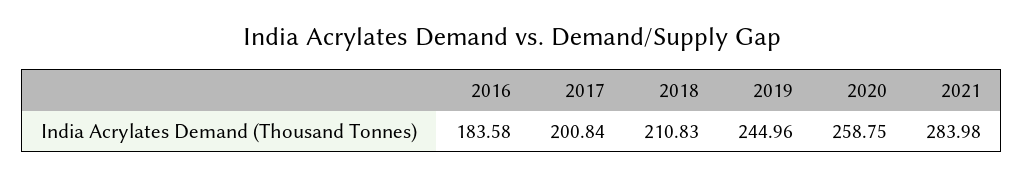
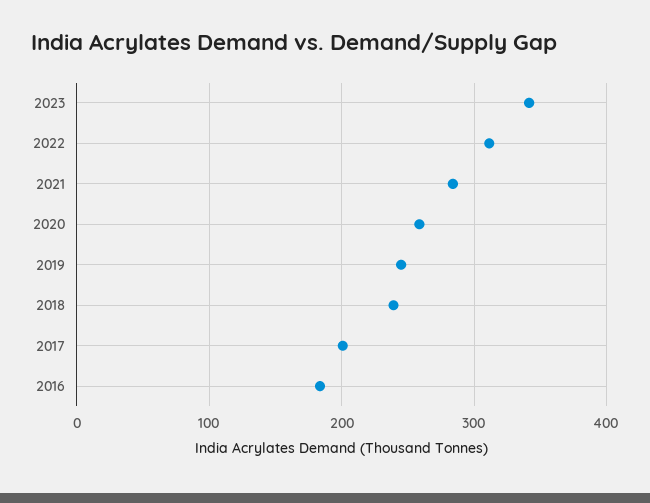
2018: 210.83 -> 240
2023: none -> 340
2022: none -> 310

